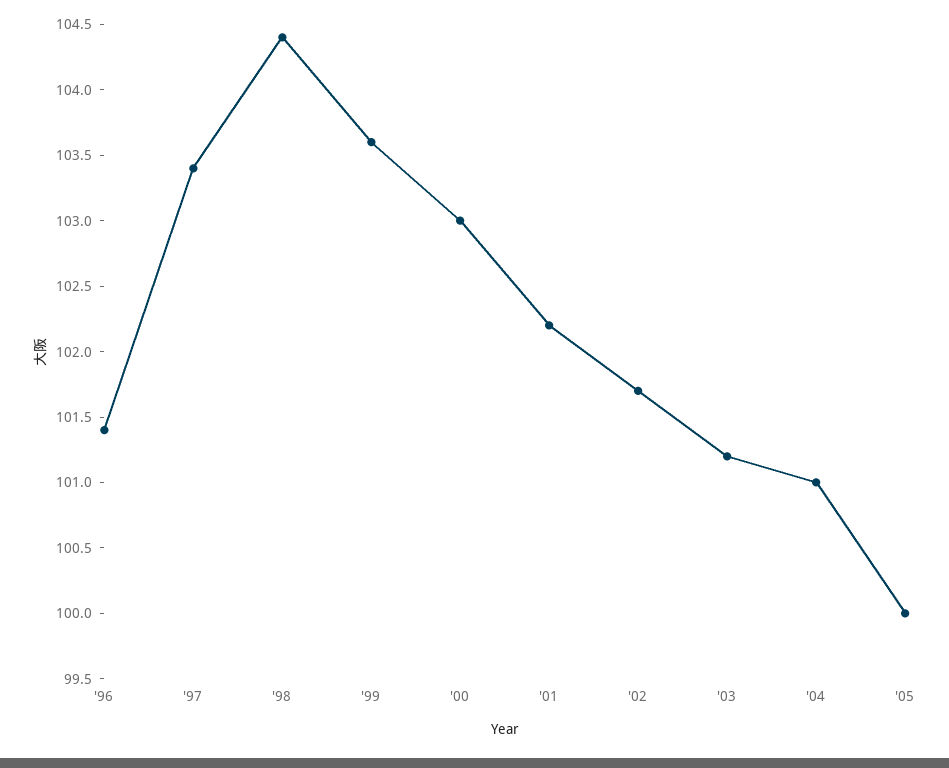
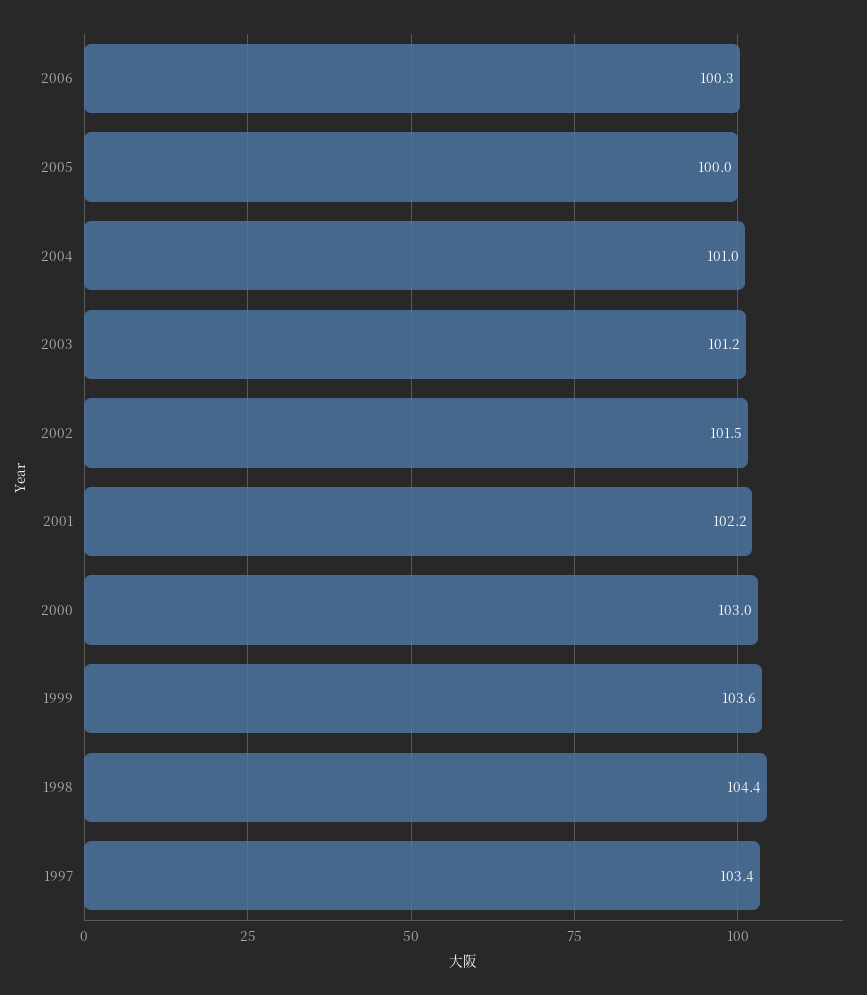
'96: 101.4 -> none
'02: 101.7 -> 101.5
2006: none -> 100.3

